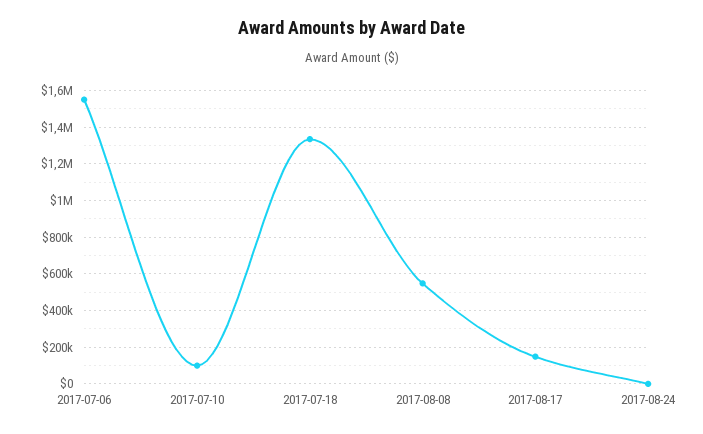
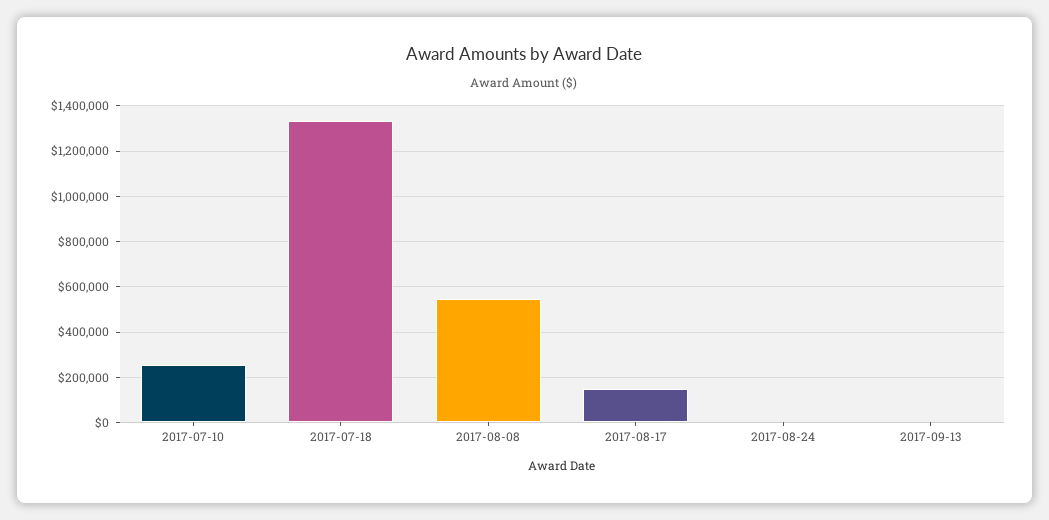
2017-07-06: 1550000 -> none
2017-07-10: 100000 -> 250000
2017-09-13: none -> 0

